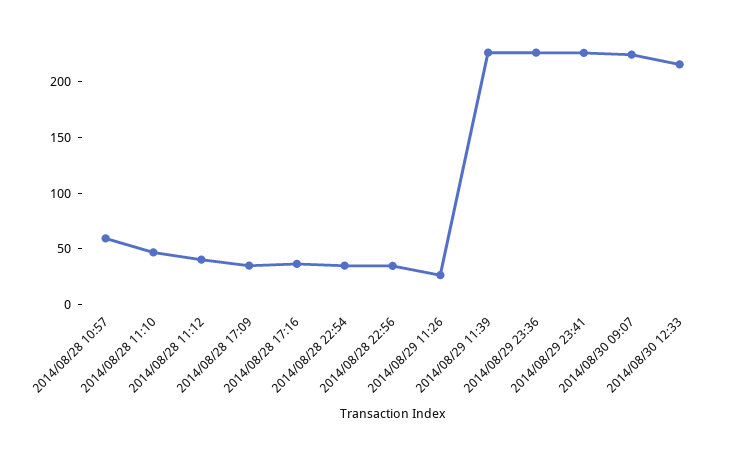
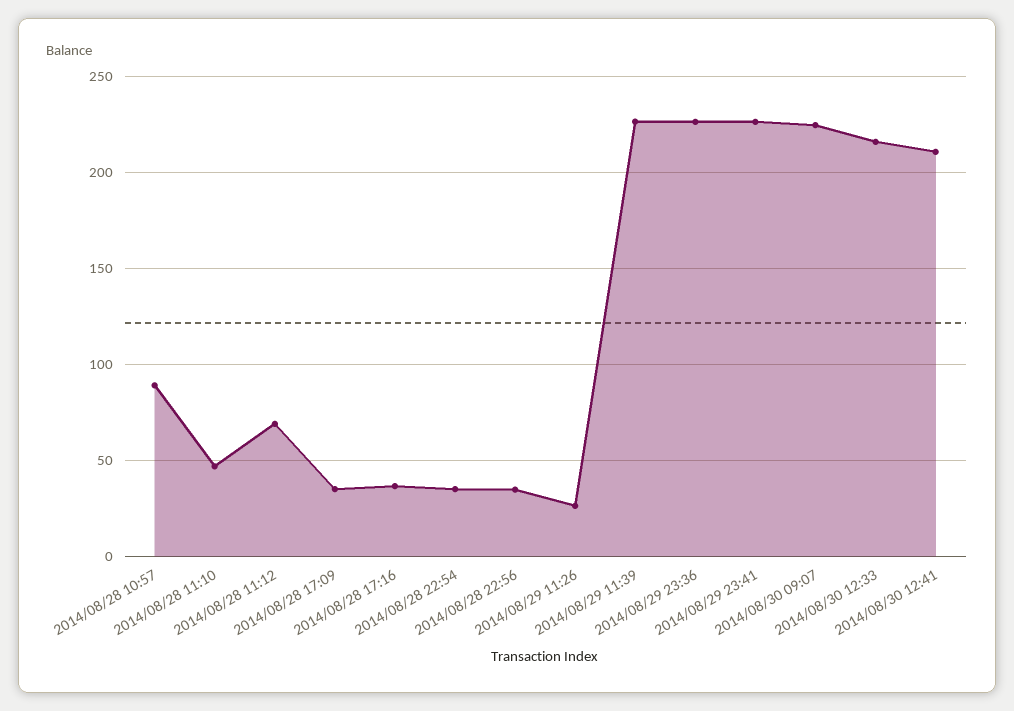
2014/08/28 10:57: 60 -> 90
2014/08/28 11:12: 40 -> 70
2014/08/30 12:41: none -> 210

